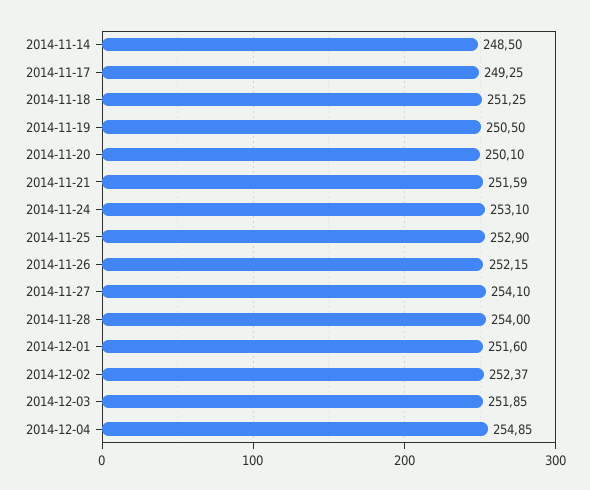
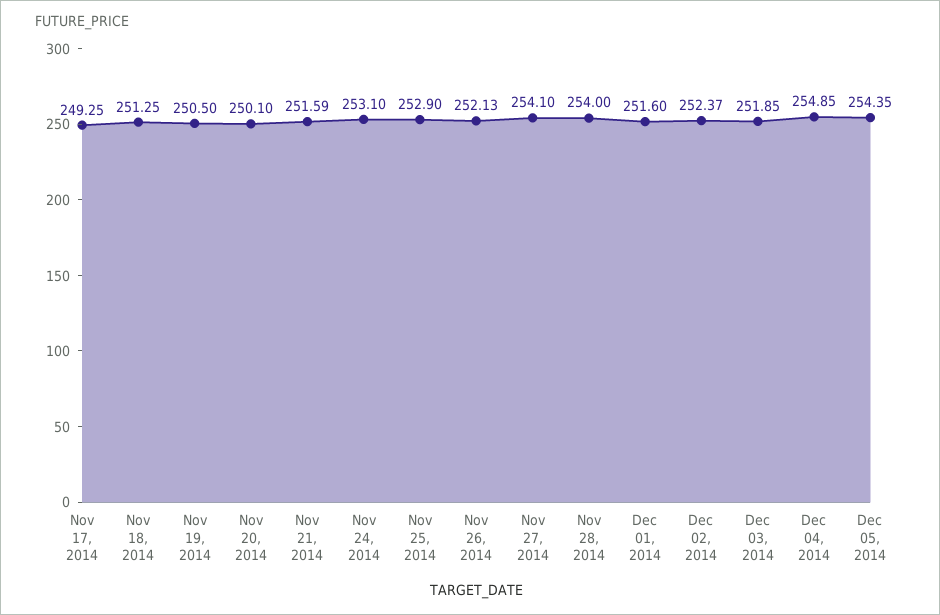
2014-11-14: 248.5 -> none
2014-11-26: 252.15 -> 252.13
Dec 05, 2014: none -> 254.35

